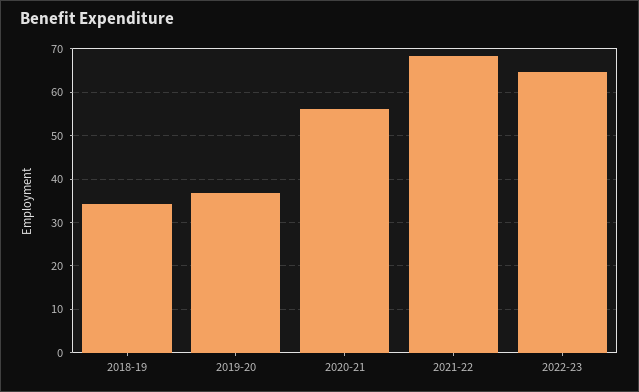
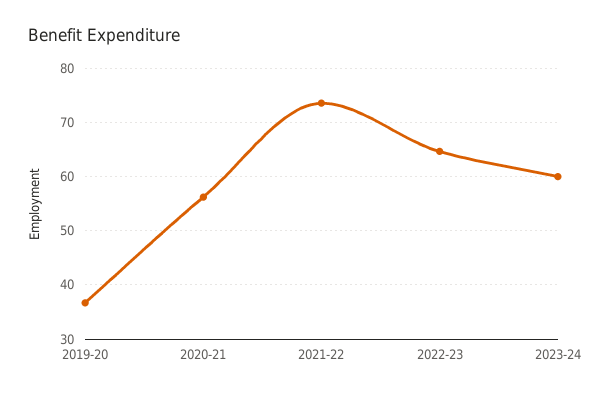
2018-19: 34 -> none
2021-22: 68 -> 74
2023-24: none -> 60

